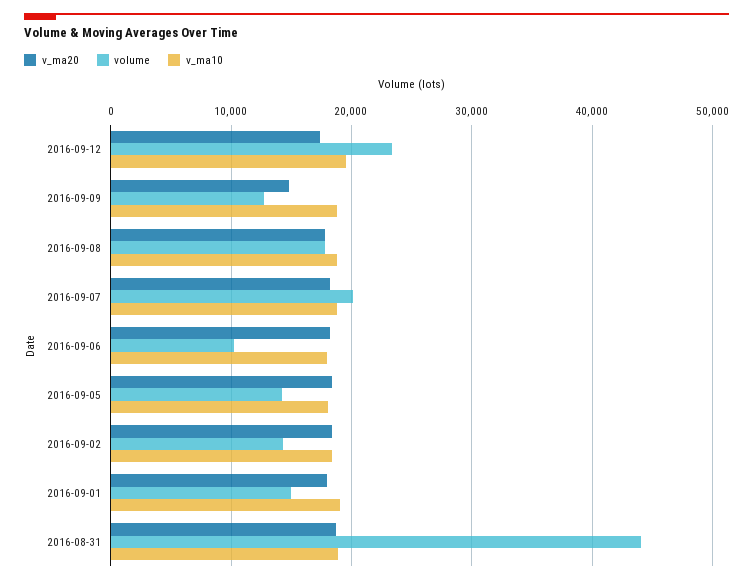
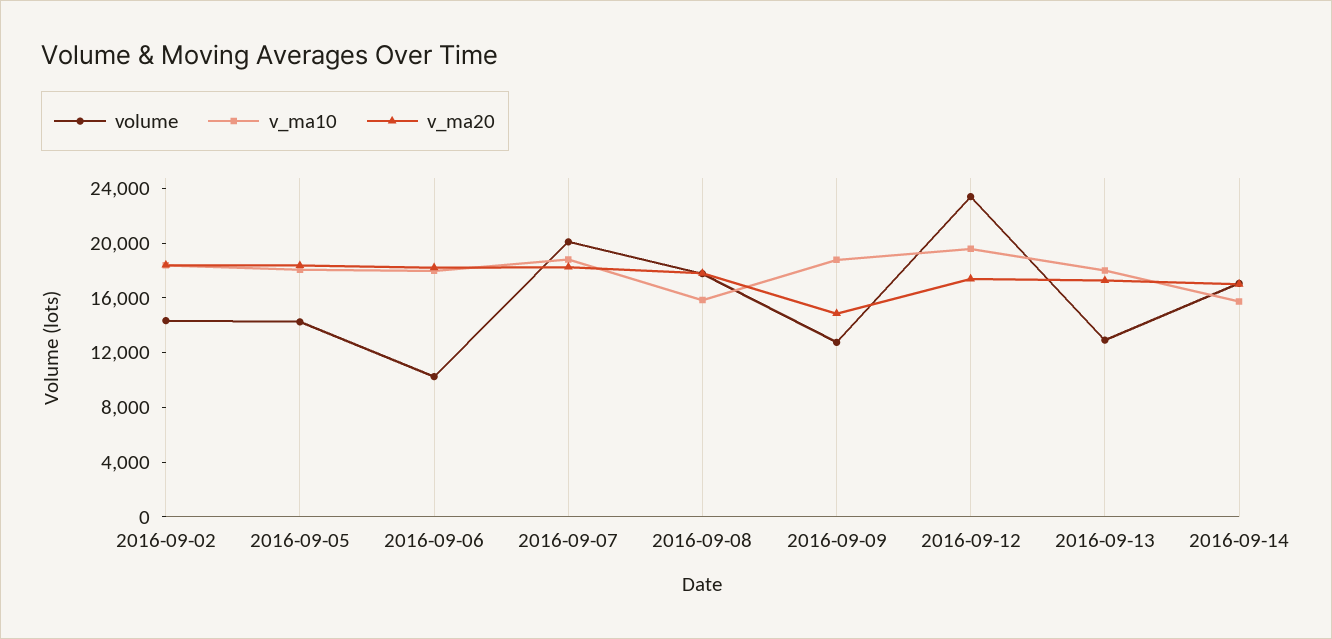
v_ma10, 2016-09-08: 19000 -> 16000
v_ma20, 2016-09-01: 18000 -> none
volume, 2016-09-01: 15000 -> none
v_ma10, 2016-09-01: 19000 -> none
v_ma20, 2016-08-31: 19000 -> none
volume, 2016-08-31: 44000 -> none
v_ma10, 2016-08-31: 19000 -> none
volume, 2016-09-13: none -> 13000
v_ma10, 2016-09-13: none -> 18000
v_ma20, 2016-09-13: none -> 17000
volume, 2016-09-14: none -> 17000
v_ma10, 2016-09-14: none -> 16000
v_ma20, 2016-09-14: none -> 17000

